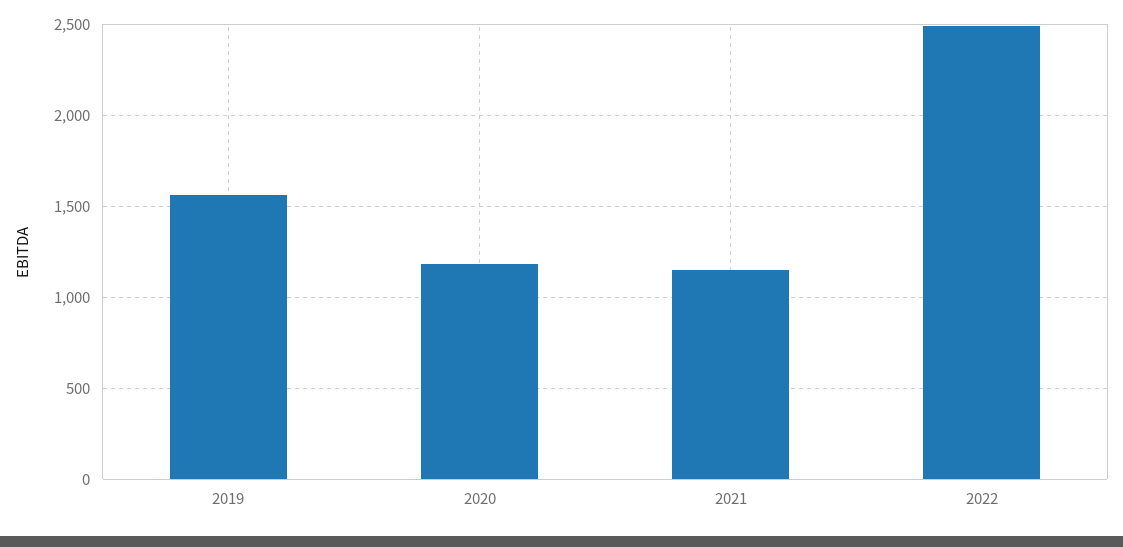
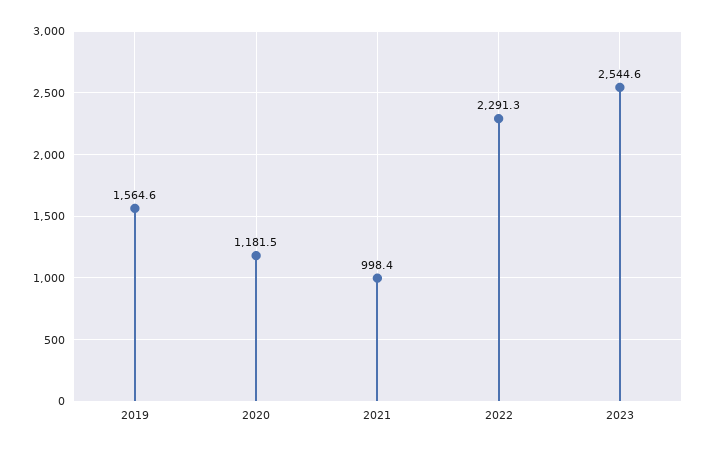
2021: 1150 -> 998.4
2022: 2500 -> 2291.3
2023: none -> 2544.6

